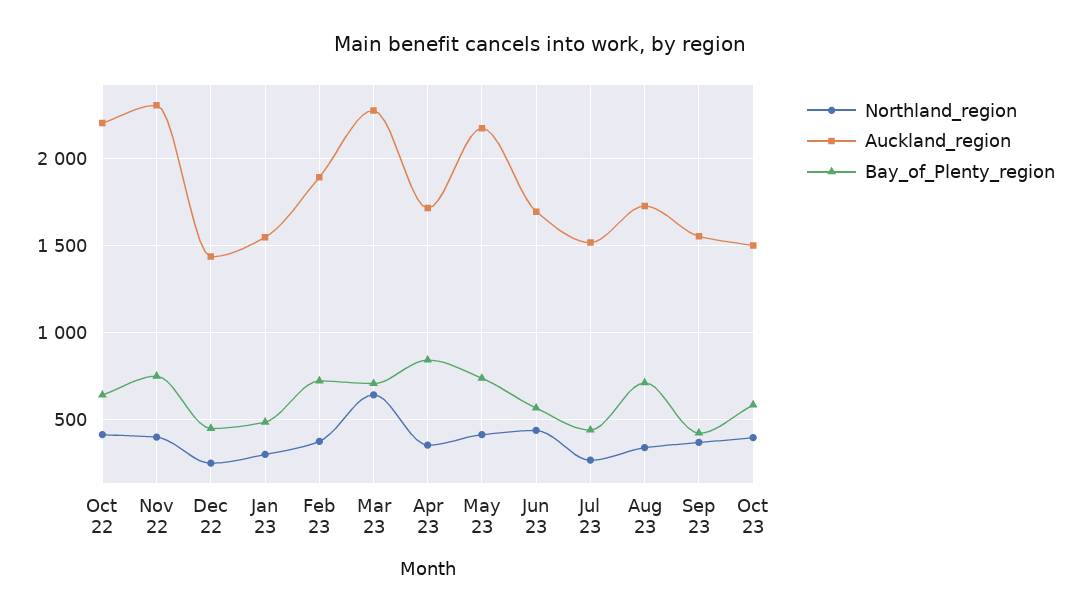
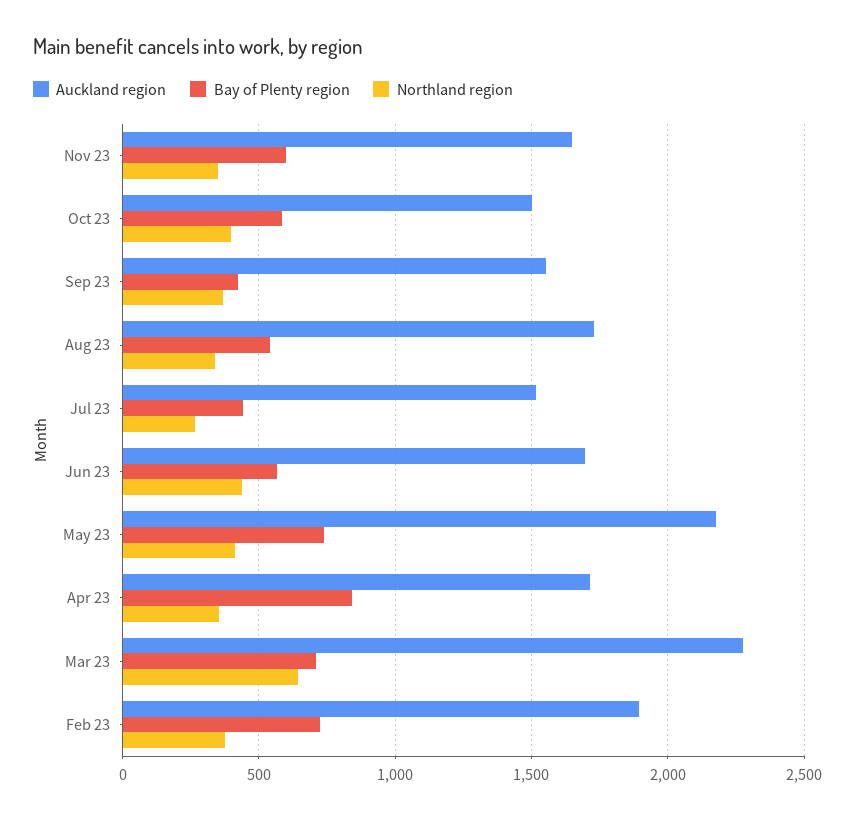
Northland_region, Oct 22: 400 -> none
Auckland_region, Oct 22: 2200 -> none
Bay_of_Plenty_region, Oct 22: 650 -> none
Northland_region, Nov 22: 400 -> none
Auckland_region, Nov 22: 2300 -> none
Bay_of_Plenty_region, Nov 22: 750 -> none
Northland_region, Dec 22: 250 -> none
Auckland_region, Dec 22: 1450 -> none
Bay_of_Plenty_region, Dec 22: 450 -> none
Northland_region, Jan 23: 300 -> none
Auckland_region, Jan 23: 1550 -> none
Bay_of_Plenty_region, Jan 23: 500 -> none
Bay_of_Plenty_region, Aug 23: 700 -> 550
Auckland_region, Nov 23: none -> 1650
Bay_of_Plenty_region, Nov 23: none -> 600
Northland_region, Nov 23: none -> 350

